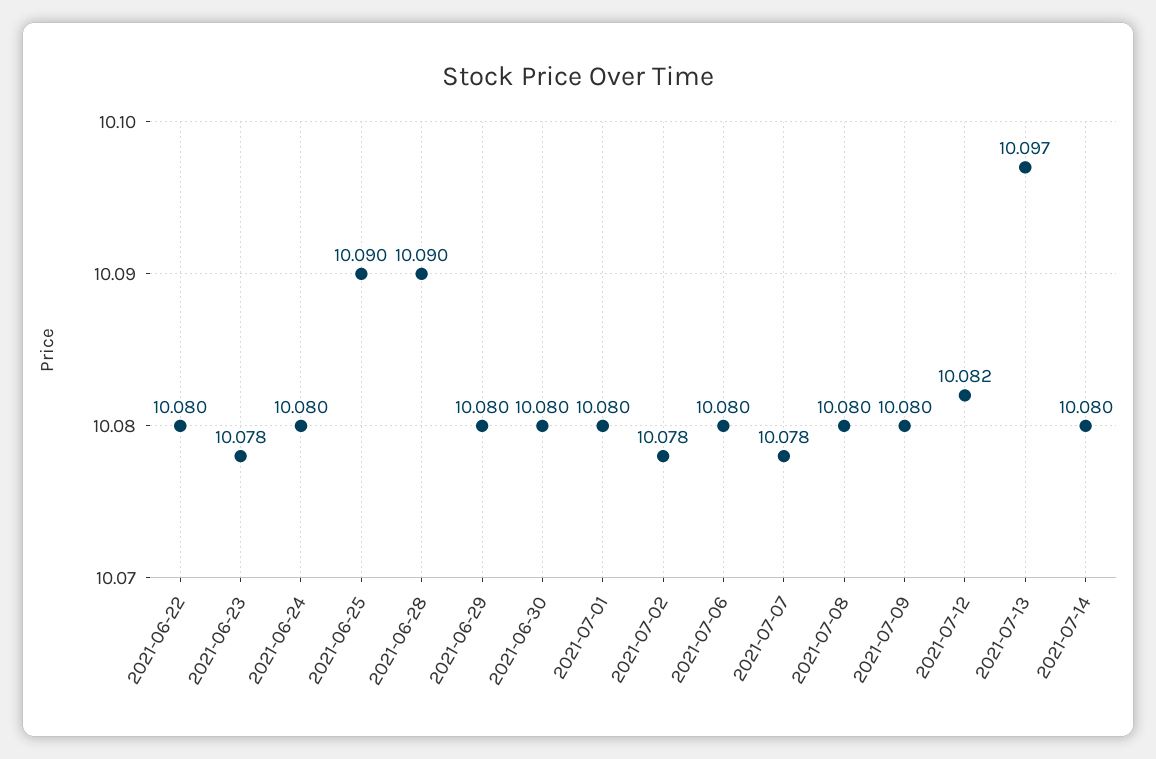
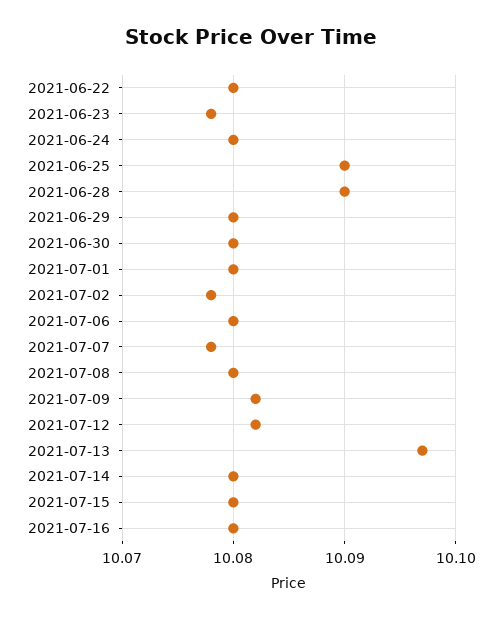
2021-07-09: 10.08 -> 10.082
2021-07-15: none -> 10.08
2021-07-16: none -> 10.08

